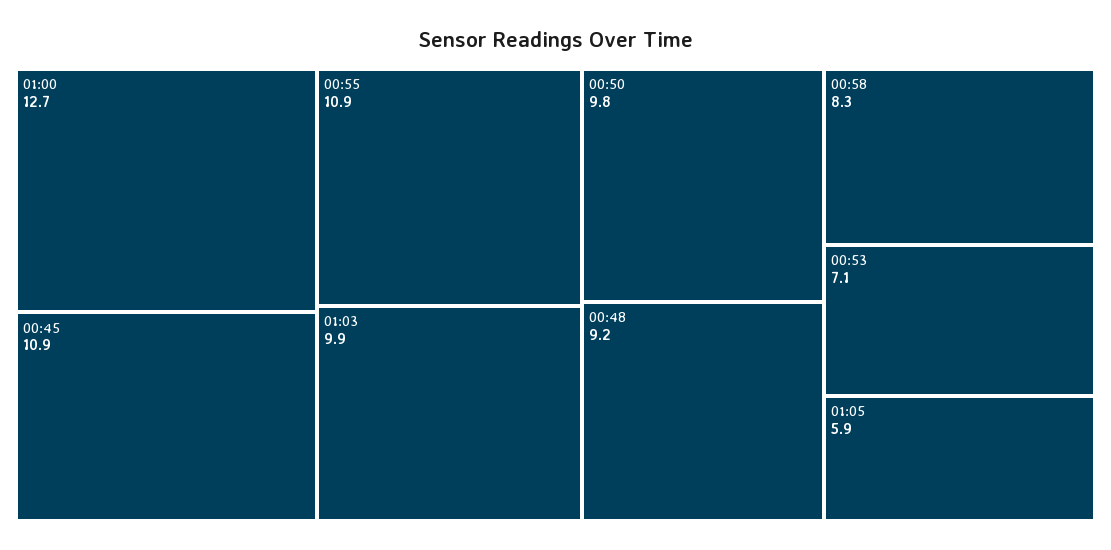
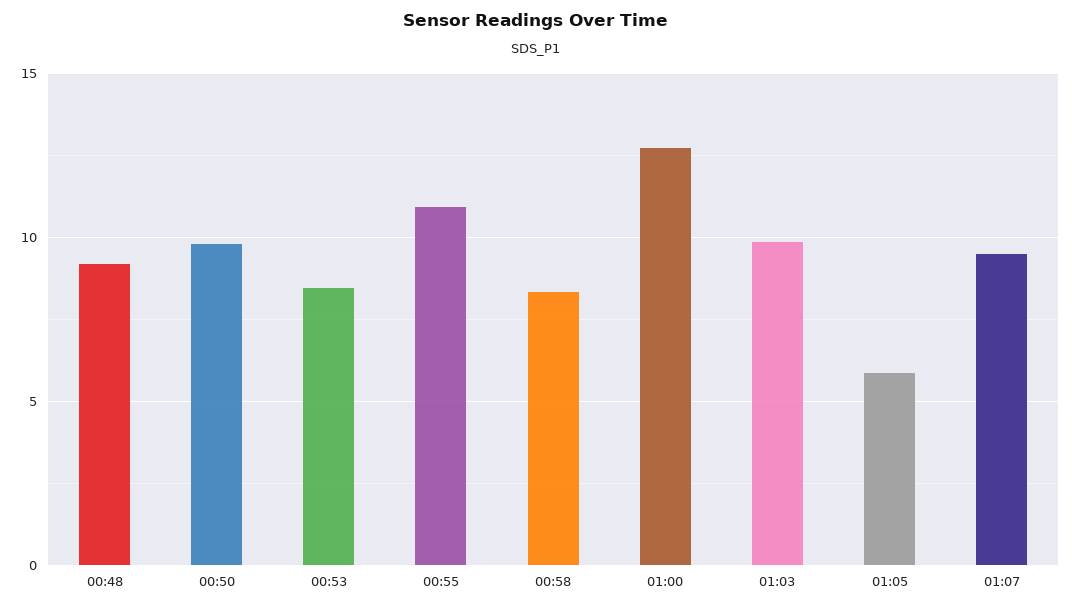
00:45: 10.9 -> none
00:53: 7.1 -> 8.5
01:07: none -> 9.5

